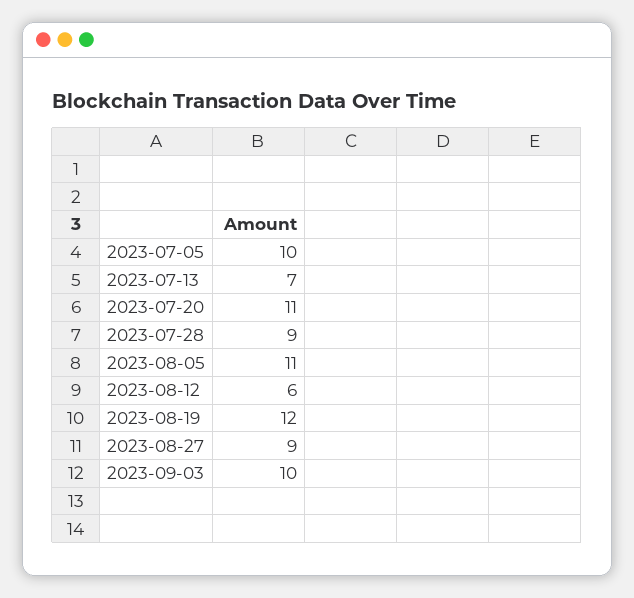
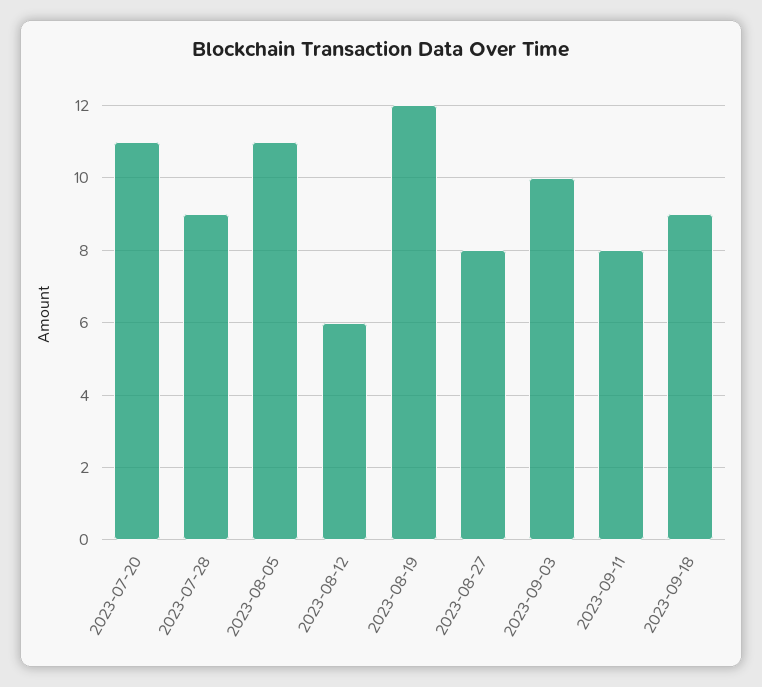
2023-07-05: 10 -> none
2023-07-13: 7 -> none
2023-08-27: 9 -> 8
2023-09-11: none -> 8
2023-09-18: none -> 9

